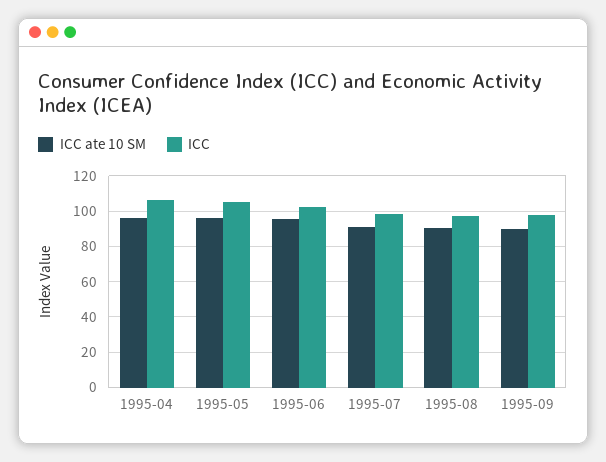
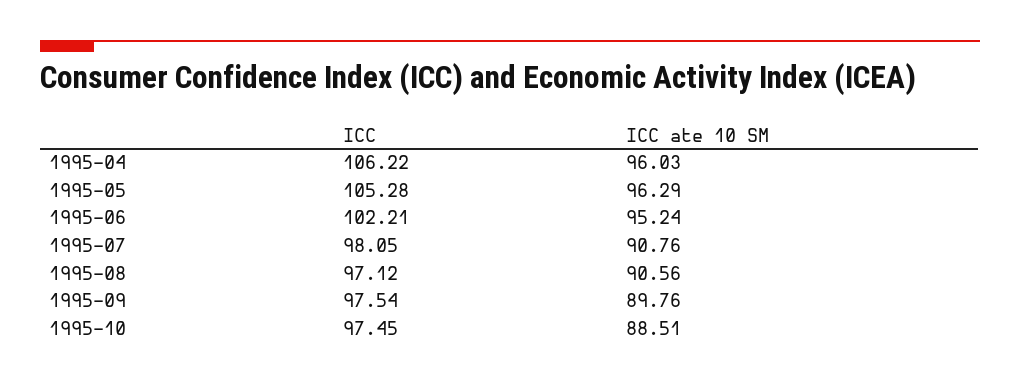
ICC, 1995-10: none -> 97.45
ICC ate 10 SM, 1995-10: none -> 88.51

